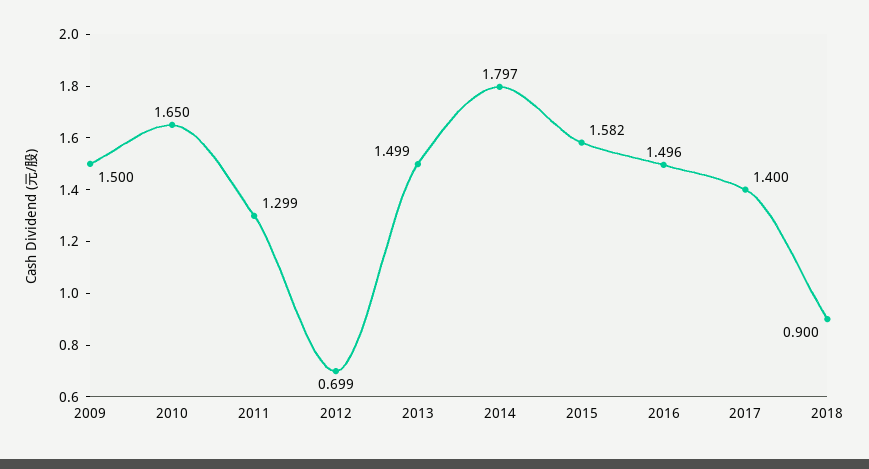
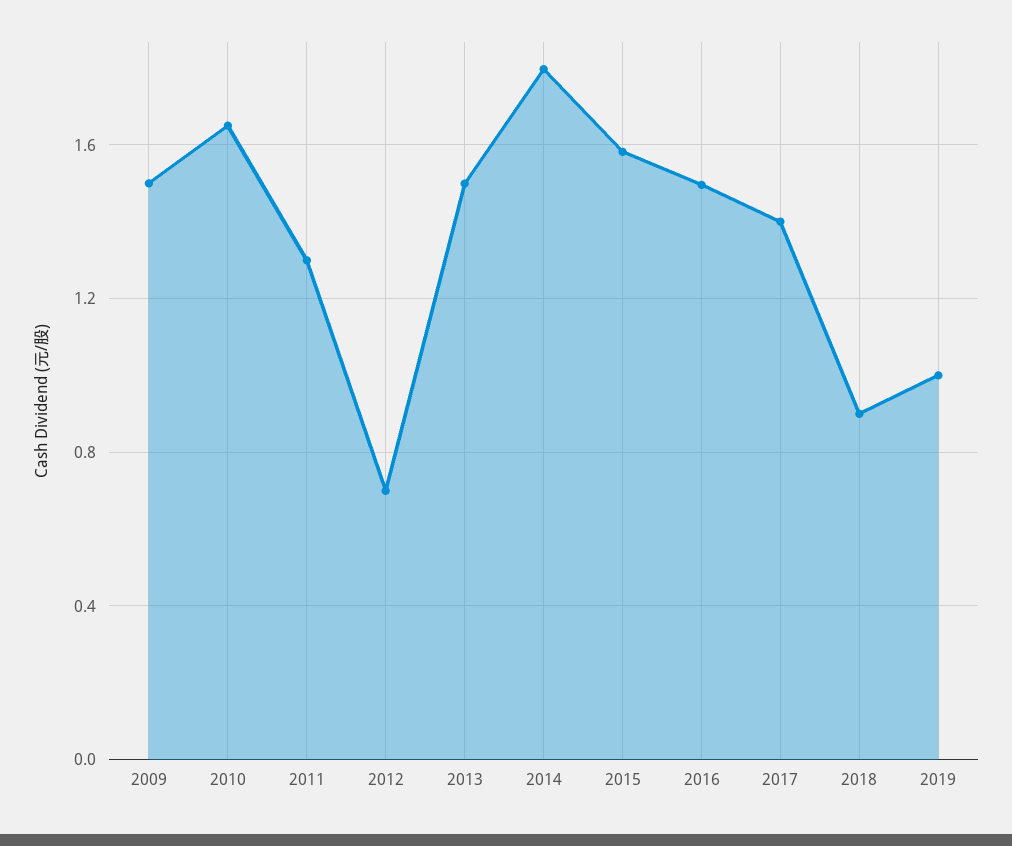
2019: none -> 1

